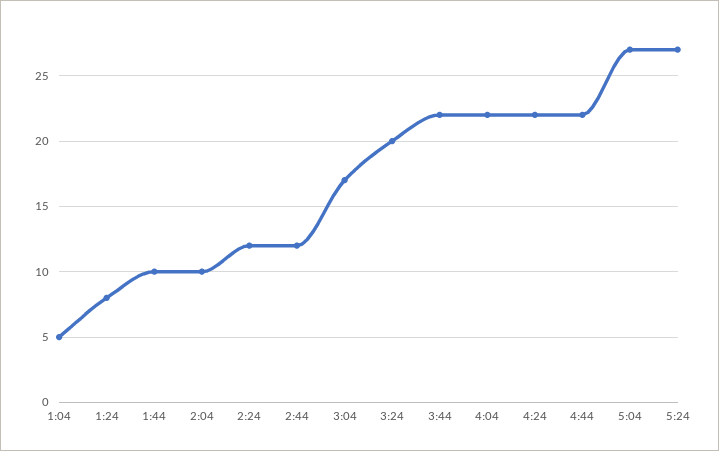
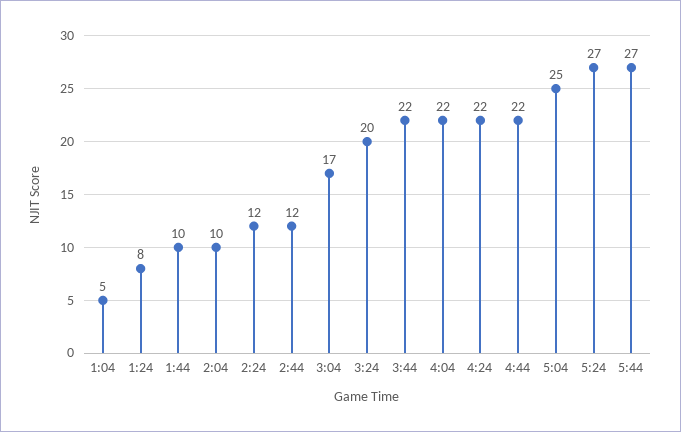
5:04: 27 -> 25
5:44: none -> 27

